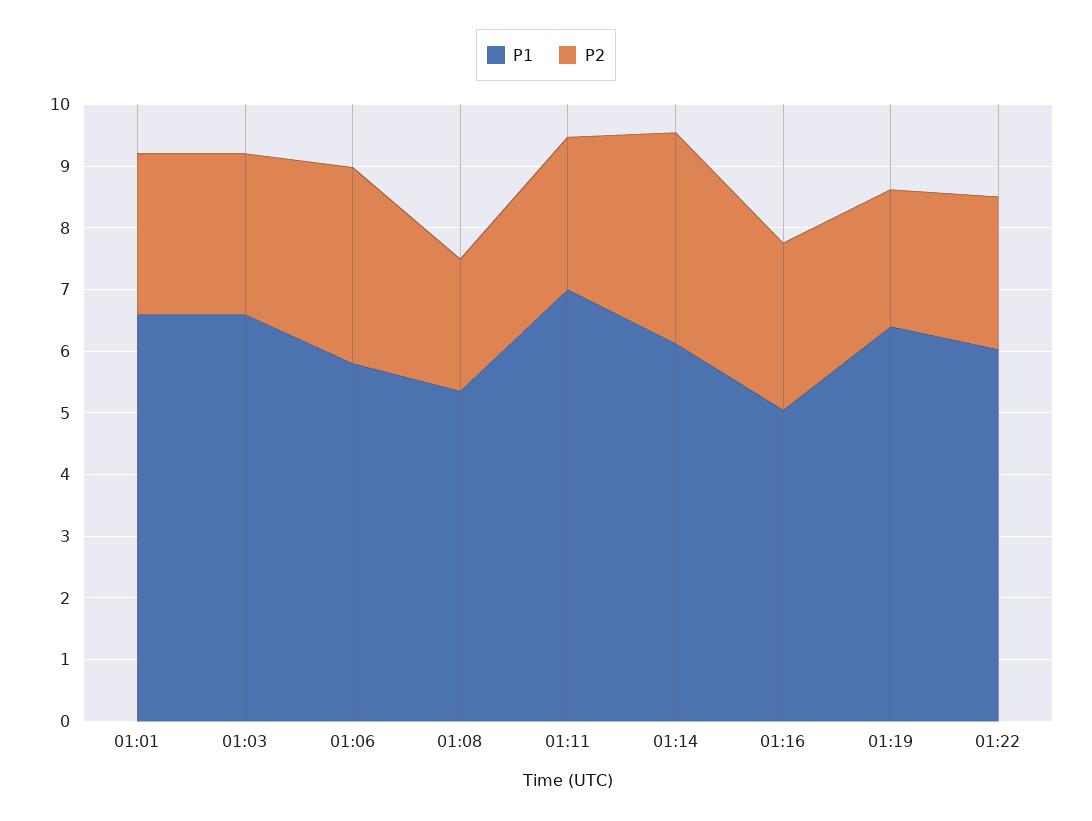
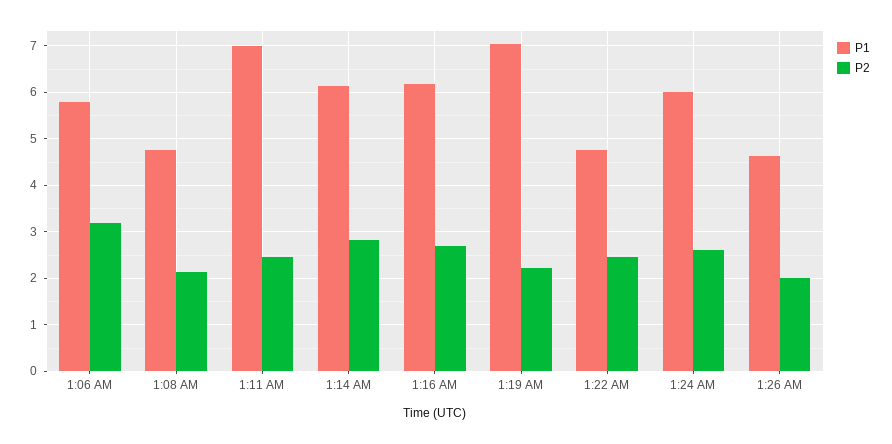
P1, 01:01: 6.6 -> none
P2, 01:01: 2.6 -> none
P1, 01:03: 6.6 -> none
P2, 01:03: 2.6 -> none
P1, 01:08: 5.4 -> 4.8
P2, 01:14: 3.4 -> 2.8
P1, 01:16: 5 -> 6.2
P1, 01:19: 6.4 -> 7
P1, 01:22: 6 -> 4.8
P1, 1:24 AM: none -> 6
P2, 1:24 AM: none -> 2.6
P1, 1:26 AM: none -> 4.6
P2, 1:26 AM: none -> 2

